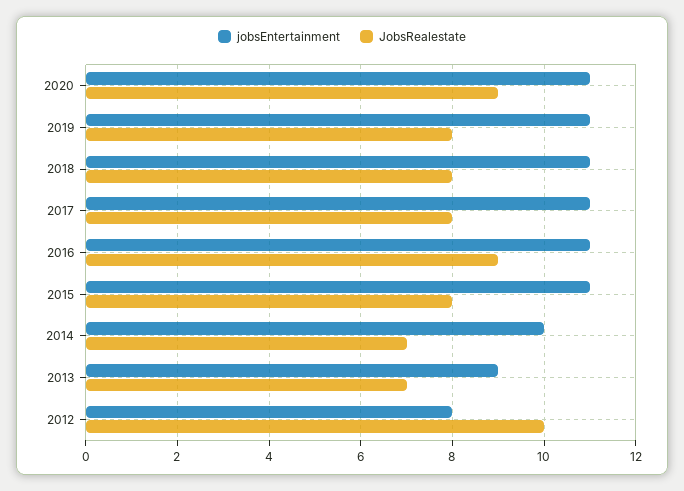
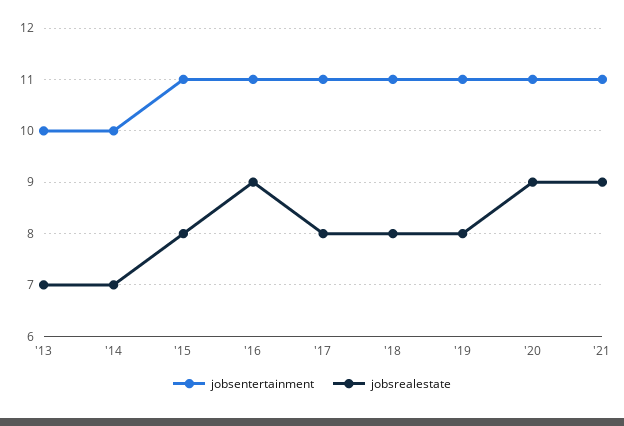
jobsEntertainment, 2013: 9 -> 10
jobsEntertainment, 2012: 8 -> none
JobsRealestate, 2012: 10 -> none
jobsEntertainment, '21: none -> 11
JobsRealestate, '21: none -> 9

